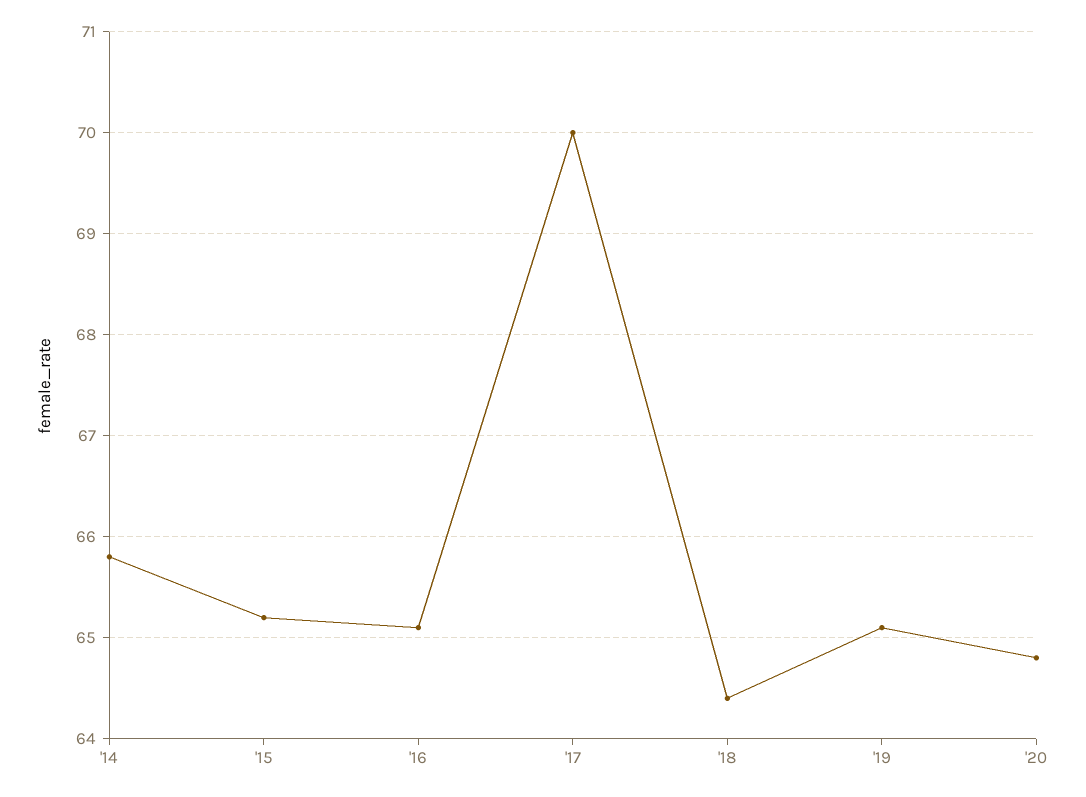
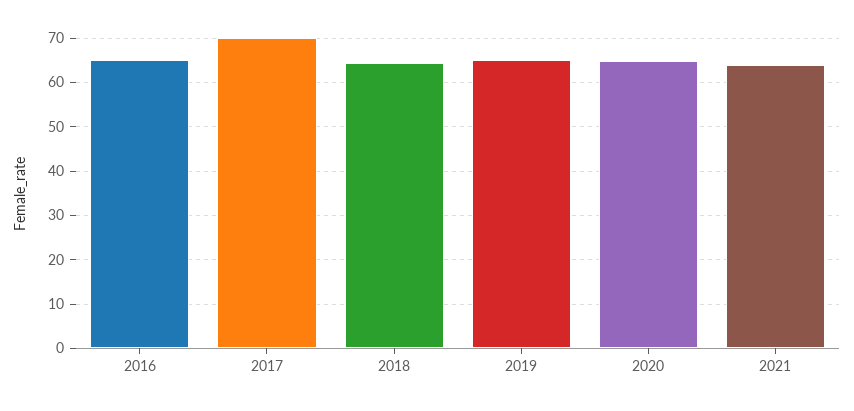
'14: 65.8 -> none
'15: 65.2 -> none
2021: none -> 64

